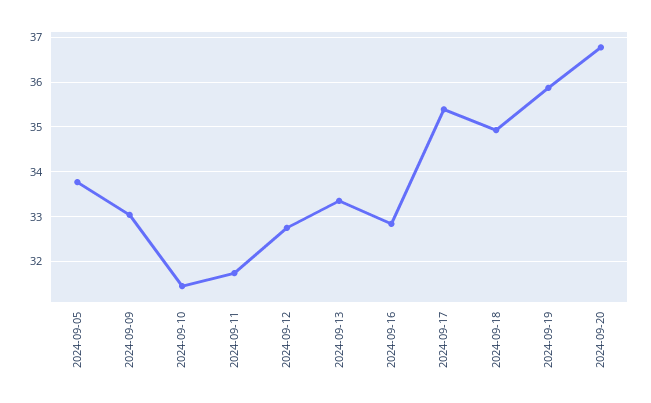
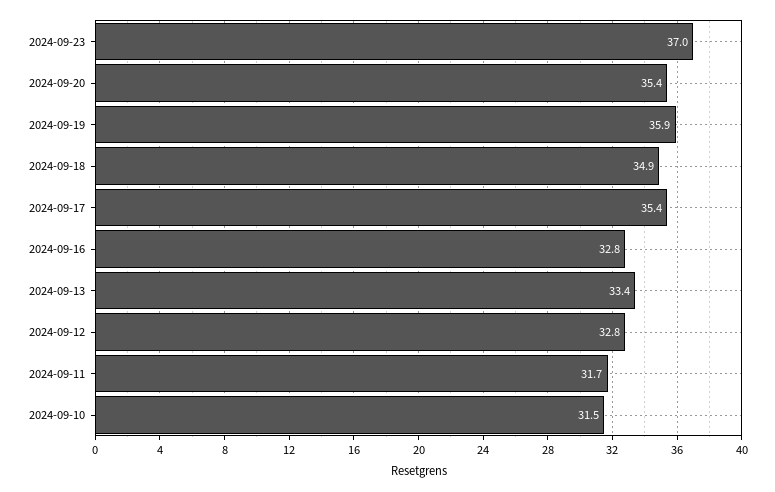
2024-09-05: 33.8 -> none
2024-09-09: 33 -> none
2024-09-20: 36.8 -> 35.4
2024-09-23: none -> 37

